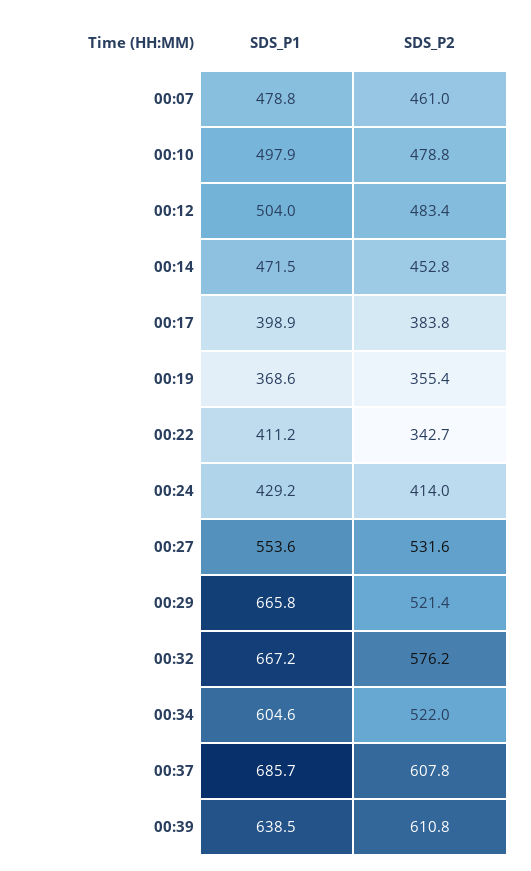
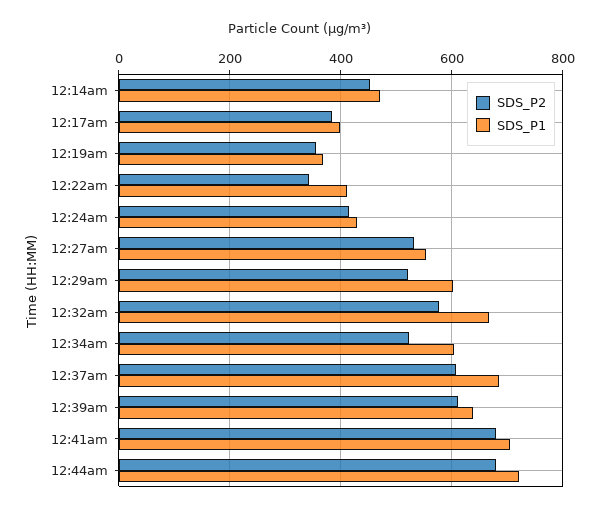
SDS_P1, 00:07: 478.8 -> none
SDS_P2, 00:07: 461 -> none
SDS_P1, 00:10: 497.9 -> none
SDS_P2, 00:10: 478.8 -> none
SDS_P1, 00:12: 504 -> none
SDS_P2, 00:12: 483.4 -> none
SDS_P1, 00:29: 665.8 -> 600
SDS_P2, 12:41am: none -> 680
SDS_P1, 12:41am: none -> 700
SDS_P2, 12:44am: none -> 680
SDS_P1, 12:44am: none -> 720

